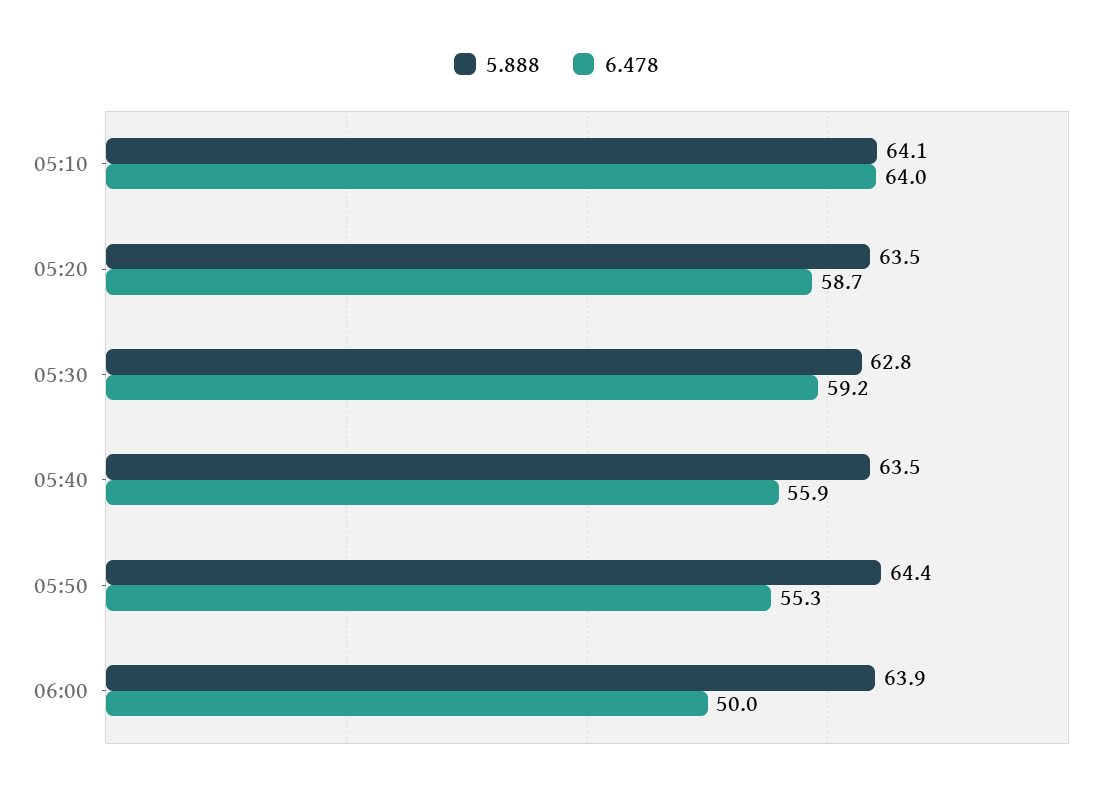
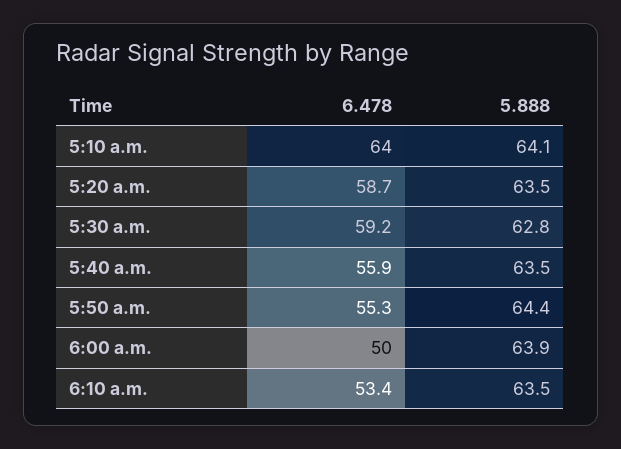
6.478, 6:10 a.m.: none -> 53.4
5.888, 6:10 a.m.: none -> 63.5

